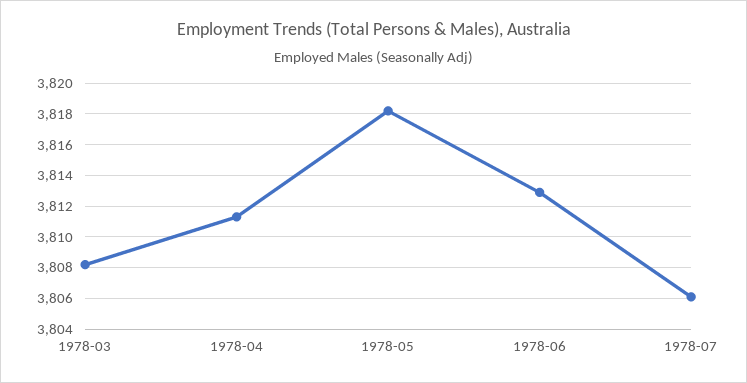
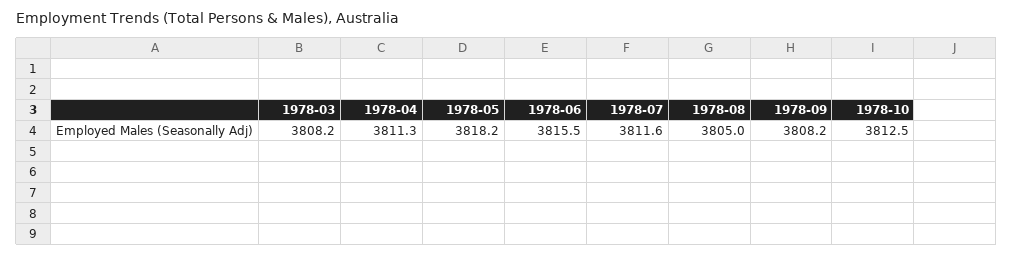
1978-06: 3813 -> 3815.5
1978-07: 3806 -> 3811.6
1978-08: none -> 3805
1978-09: none -> 3808.2
1978-10: none -> 3812.5

